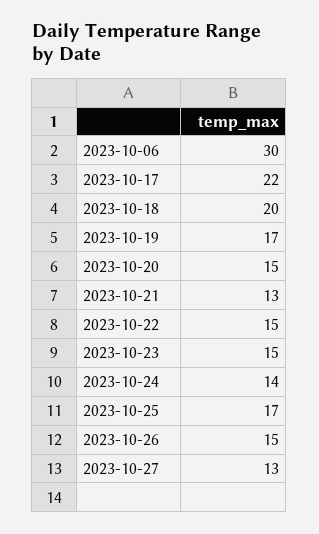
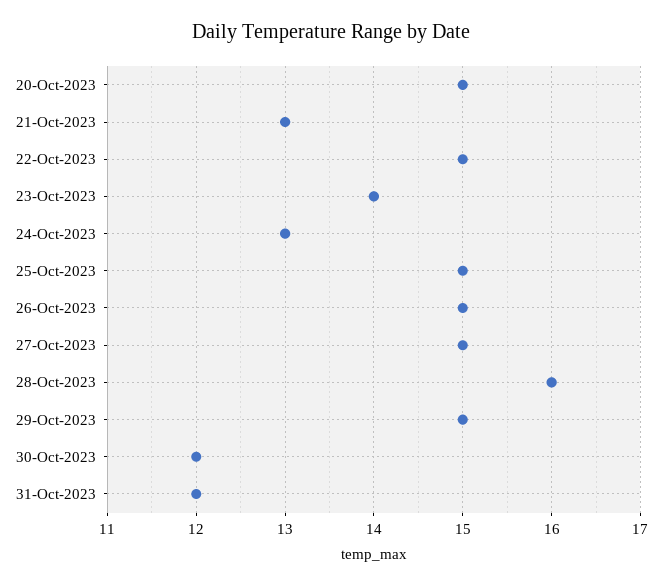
2023-10-06: 30 -> none
2023-10-17: 22 -> none
2023-10-18: 20 -> none
2023-10-19: 17 -> none
2023-10-23: 15 -> 14
2023-10-24: 14 -> 13
2023-10-25: 17 -> 15
2023-10-27: 13 -> 15
28-Oct-2023: none -> 16
29-Oct-2023: none -> 15
30-Oct-2023: none -> 12
31-Oct-2023: none -> 12

